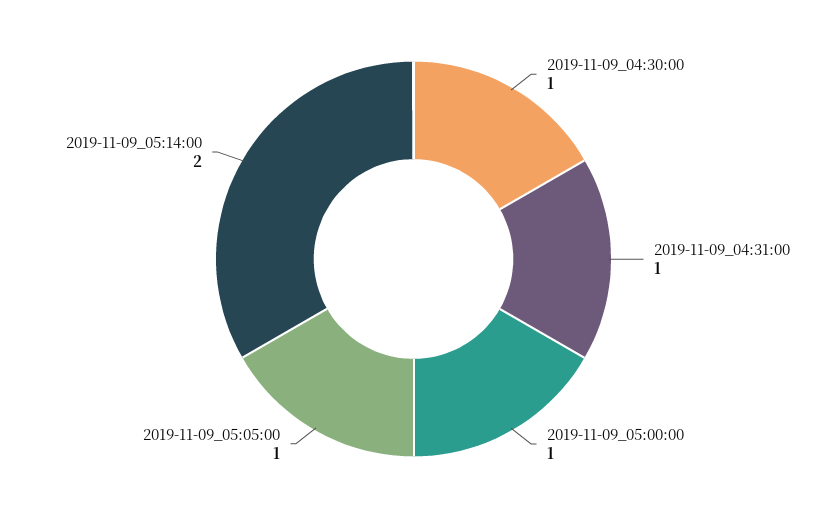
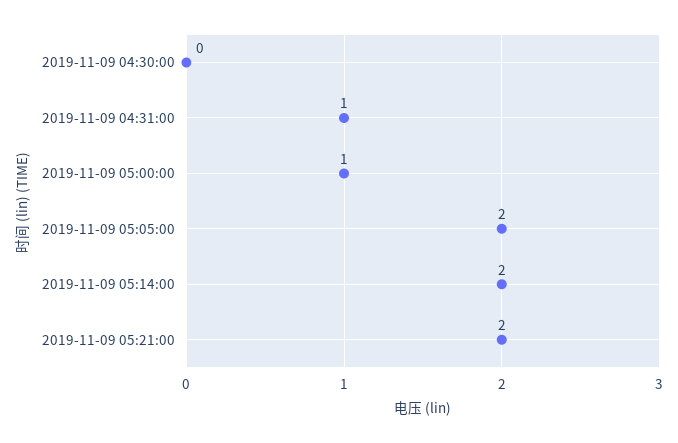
2019-11-09_04:30:00: 1 -> 0
2019-11-09_05:05:00: 1 -> 2
2019-11-09 05:21:00: none -> 2

